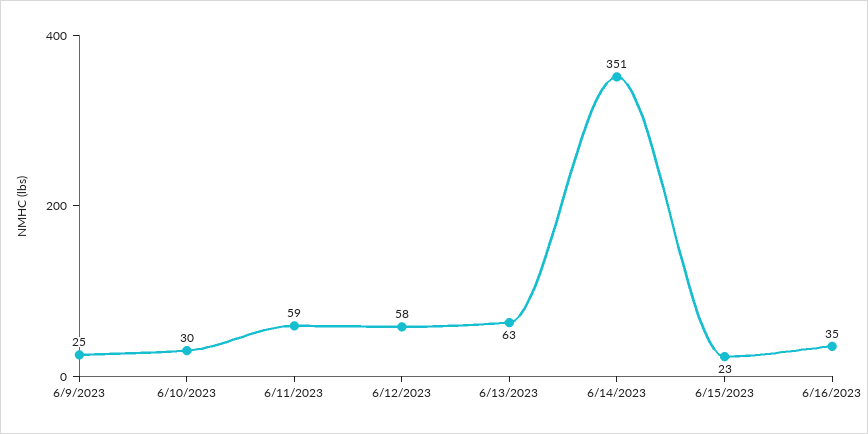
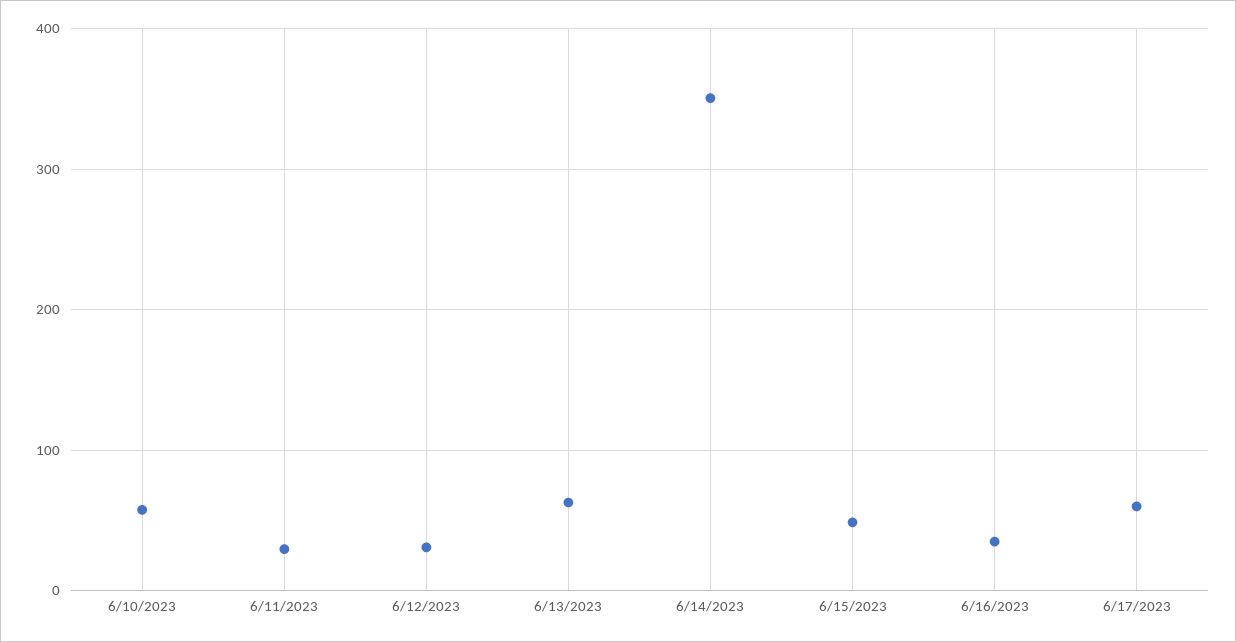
6/9/2023: 25 -> none
6/10/2023: 30 -> 60
6/11/2023: 59 -> 30
6/12/2023: 58 -> 30
6/15/2023: 23 -> 50
6/17/2023: none -> 60

